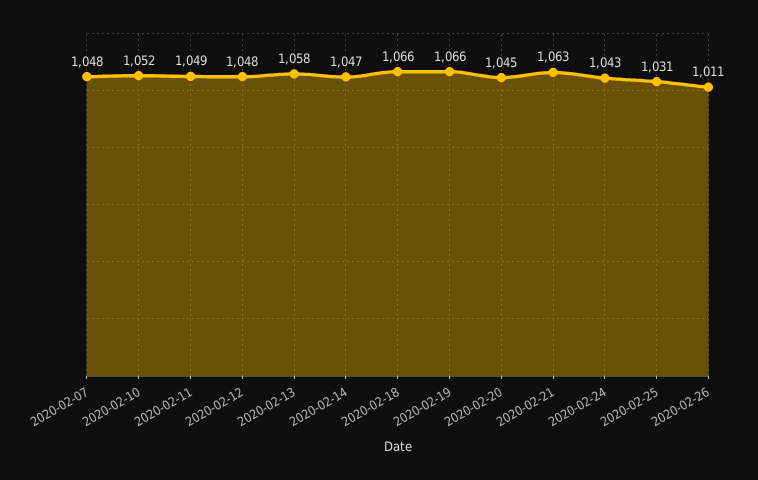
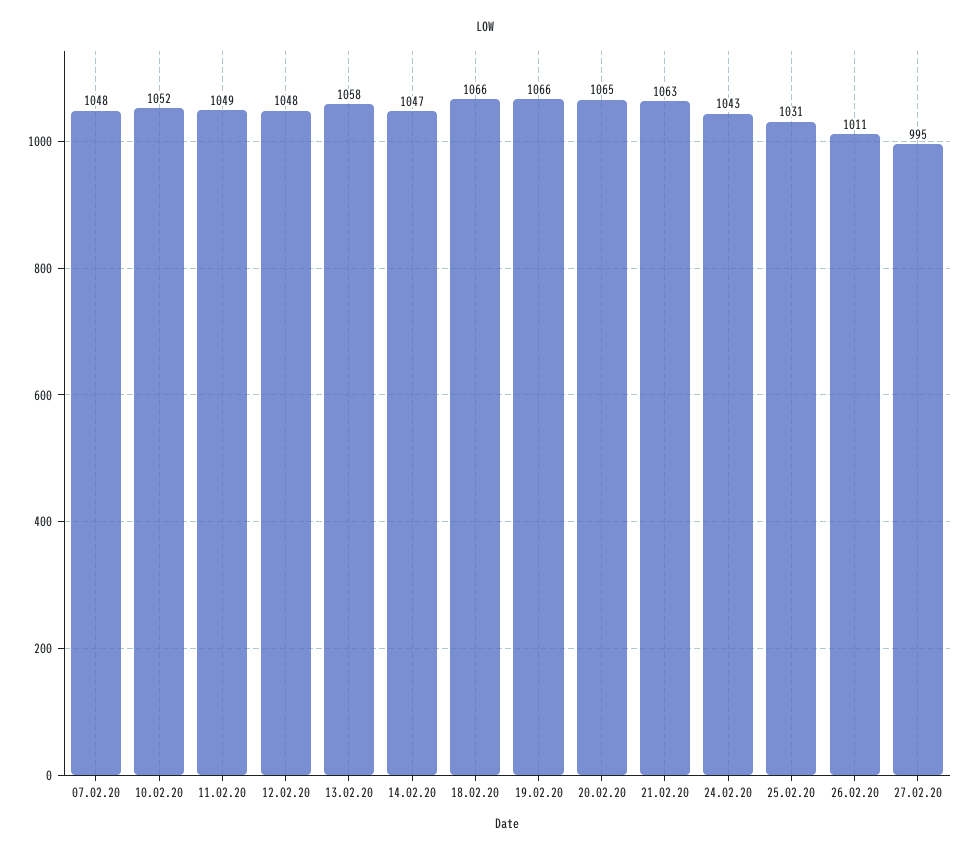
2020-02-20: 1045 -> 1065
27.02.20: none -> 995

